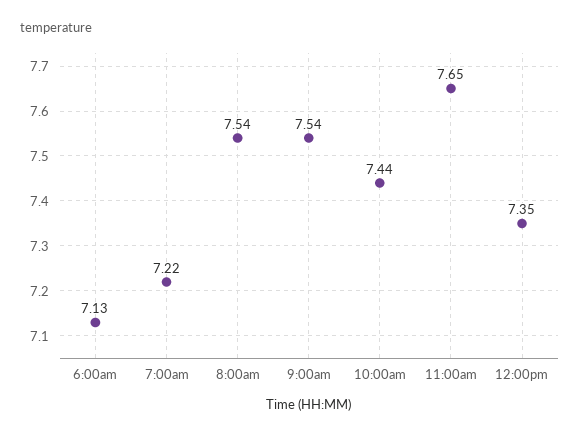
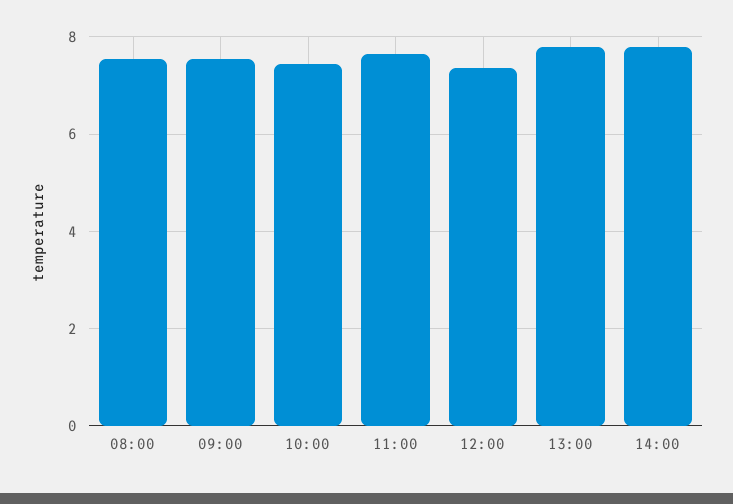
6:00am: 7.13 -> none
7:00am: 7.22 -> none
13:00: none -> 7.8
14:00: none -> 7.8

